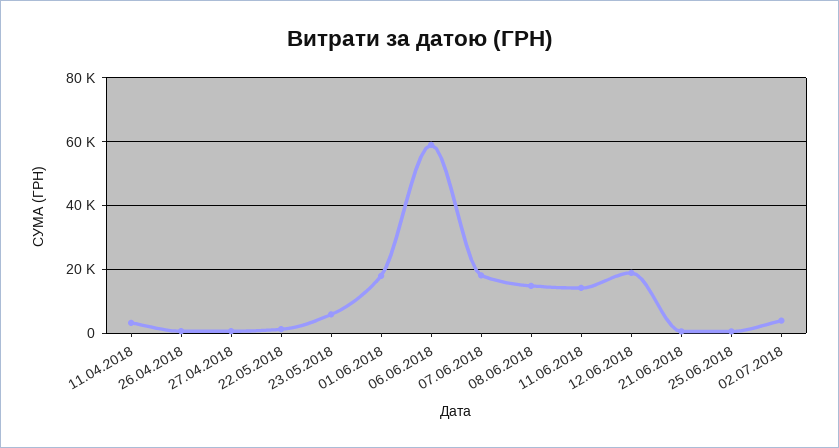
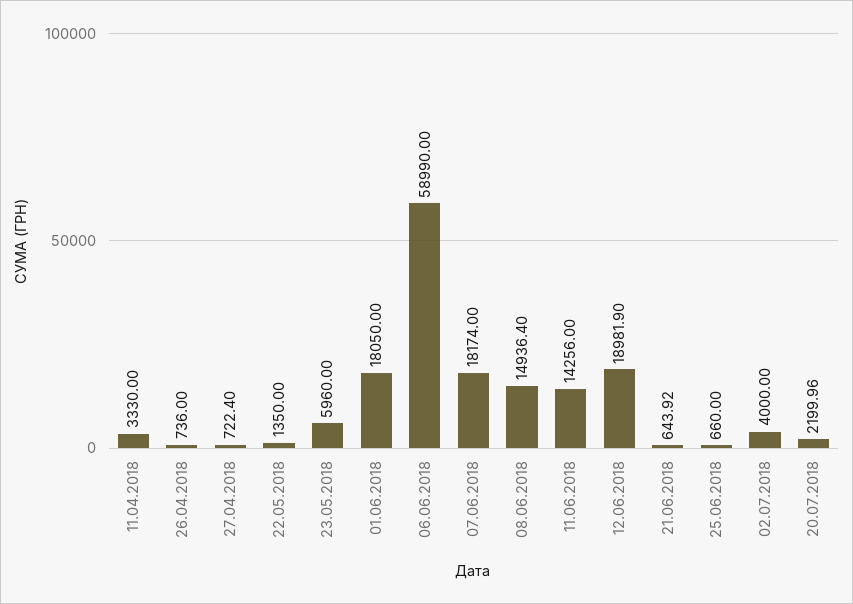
20.07.2018: none -> 2199.96

